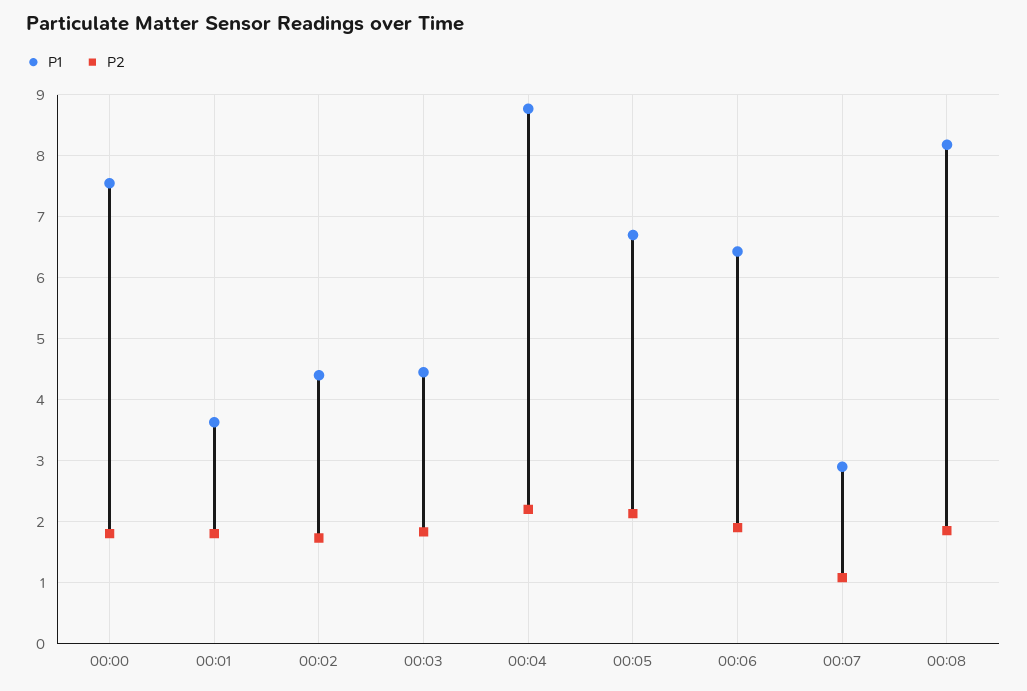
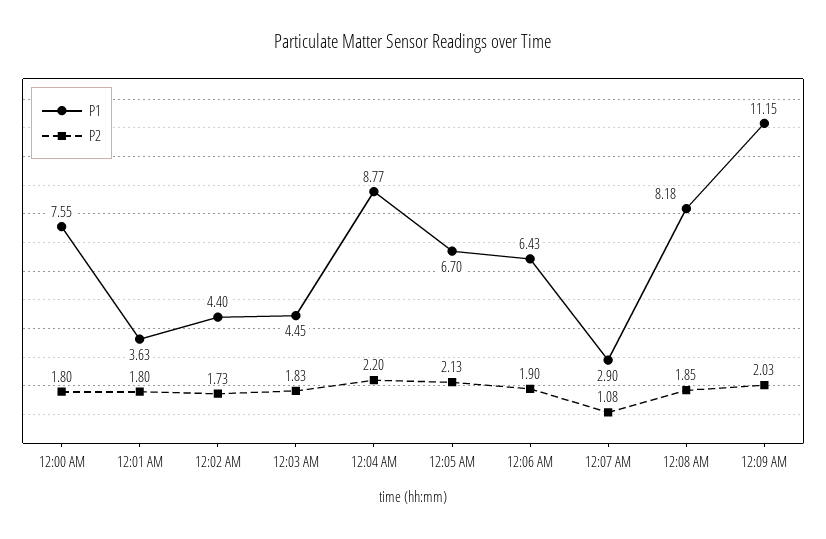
P1, 12:09 AM: none -> 11.15
P2, 12:09 AM: none -> 2.03

